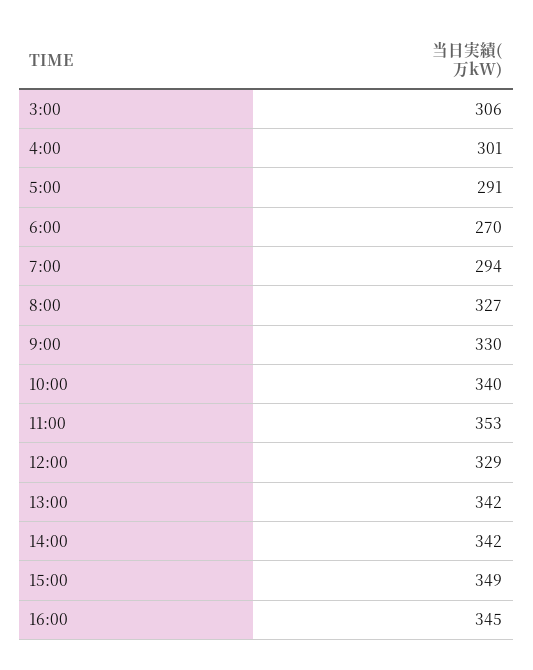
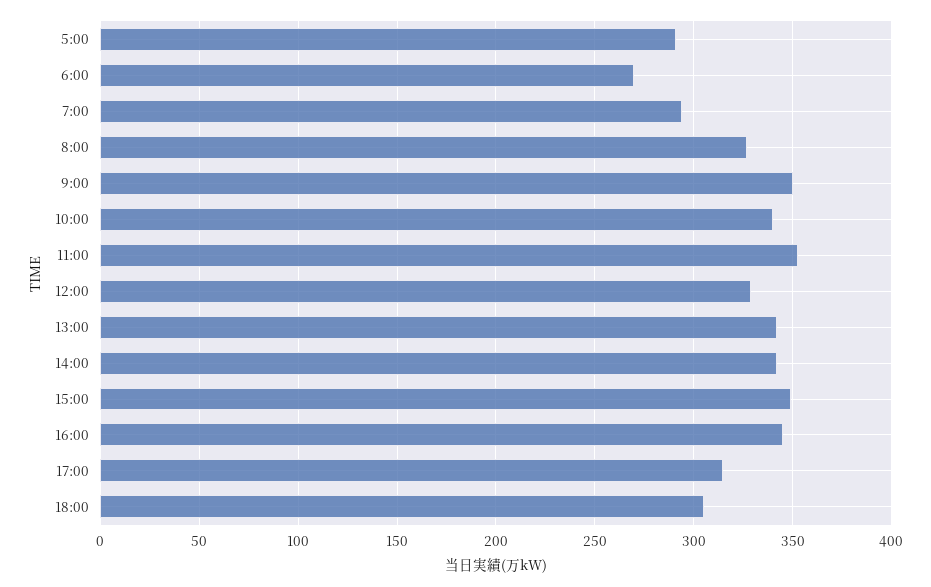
3:00: 306 -> none
4:00: 301 -> none
9:00: 330 -> 350
17:00: none -> 315
18:00: none -> 305

